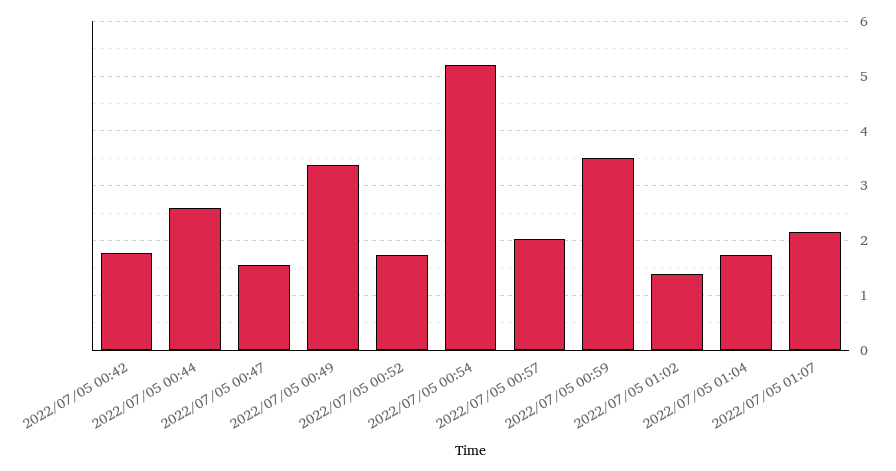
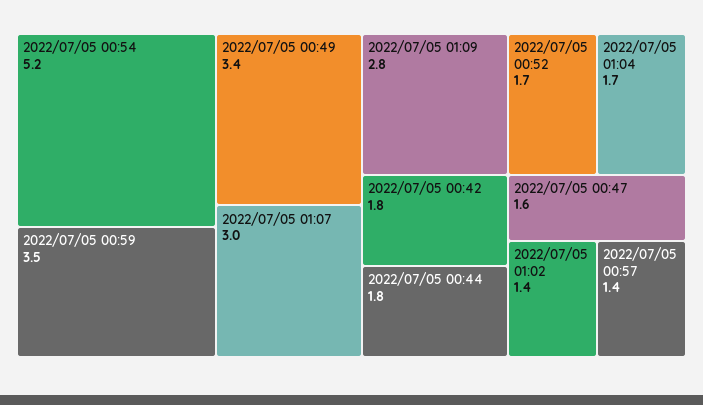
2022/07/05 00:44: 2.6 -> 1.8
2022/07/05 00:57: 2 -> 1.4
2022/07/05 01:07: 2.2 -> 3
2022/07/05 01:09: none -> 2.8

